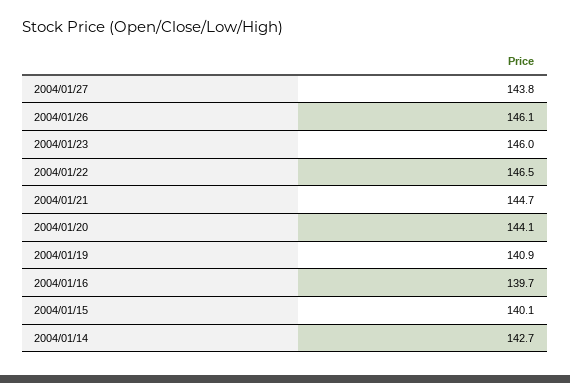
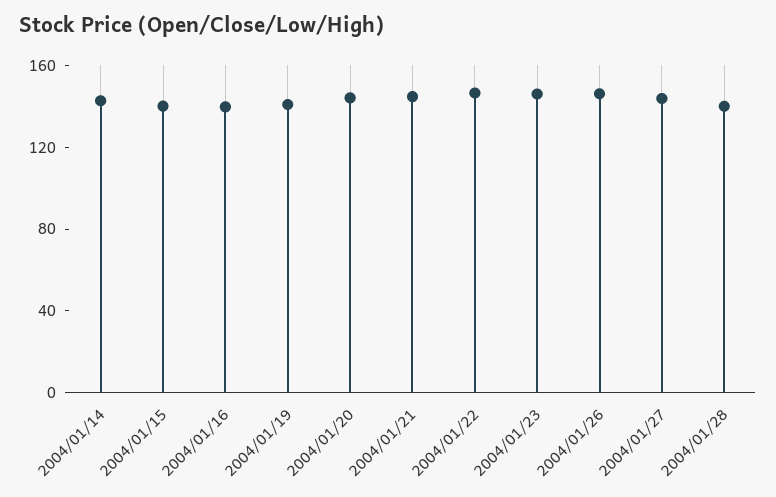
2004/01/28: none -> 140

